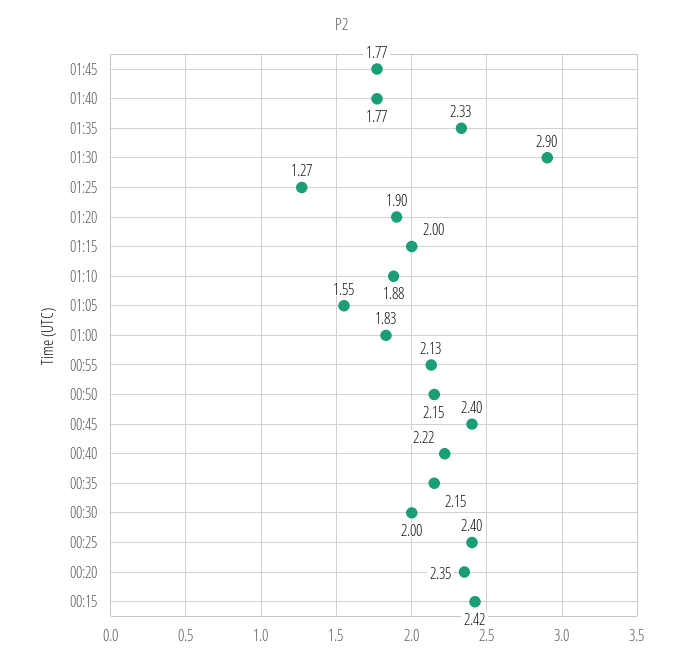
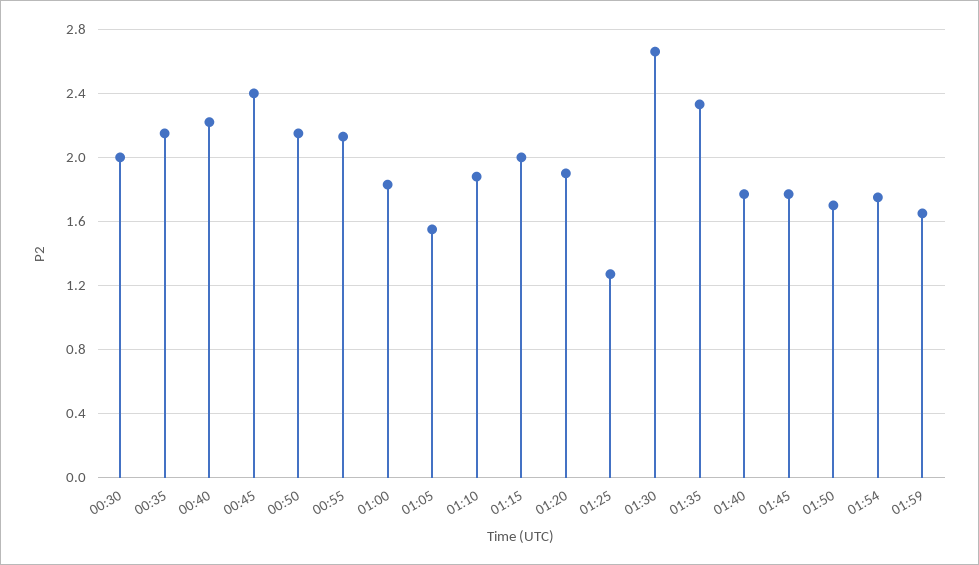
01:30: 2.9 -> 2.65
00:25: 2.4 -> none
00:20: 2.35 -> none
00:15: 2.42 -> none
01:50: none -> 1.7
01:54: none -> 1.75
01:59: none -> 1.65

